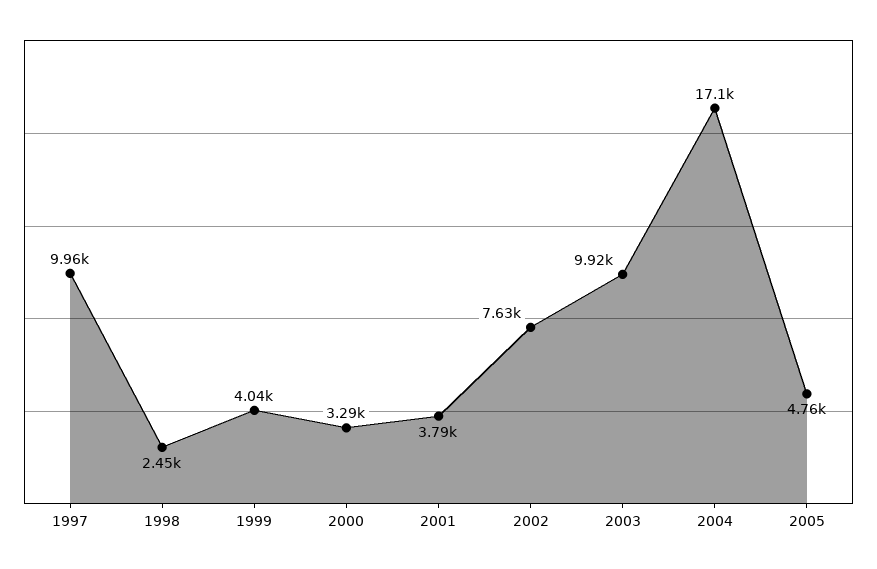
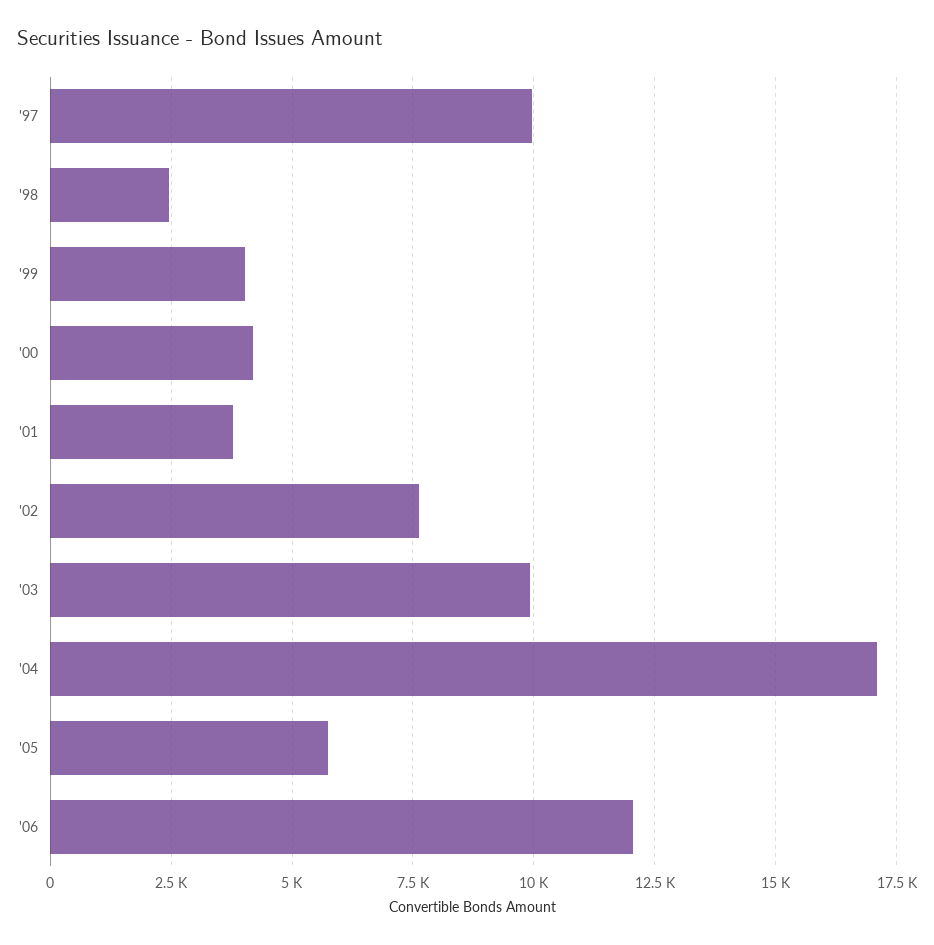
2000: 3290 -> 4250
2005: 4760 -> 5750
'06: none -> 12000

